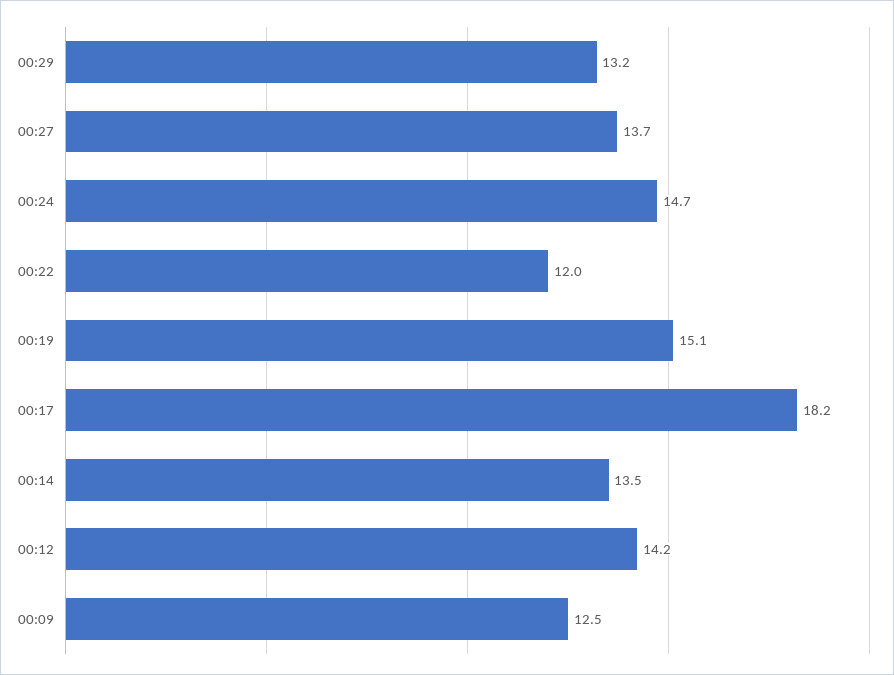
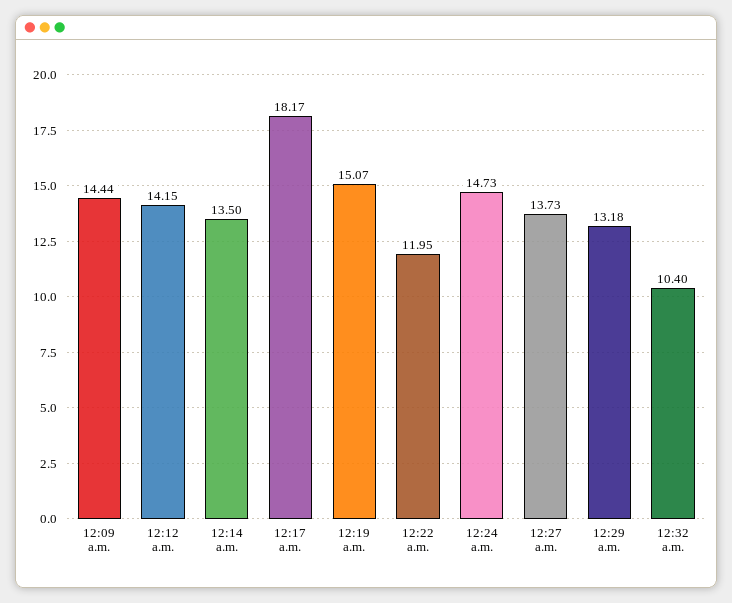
00:09: 12.5 -> 14.44
12:32 a.m.: none -> 10.4

